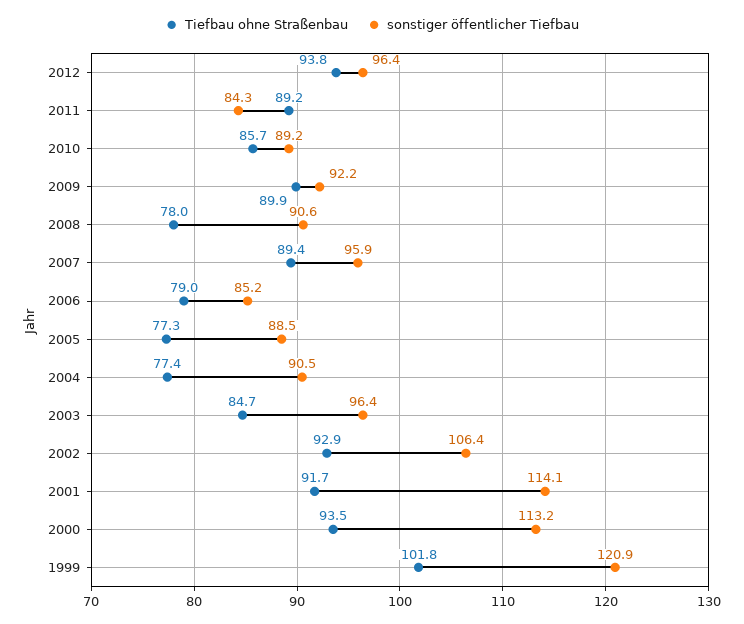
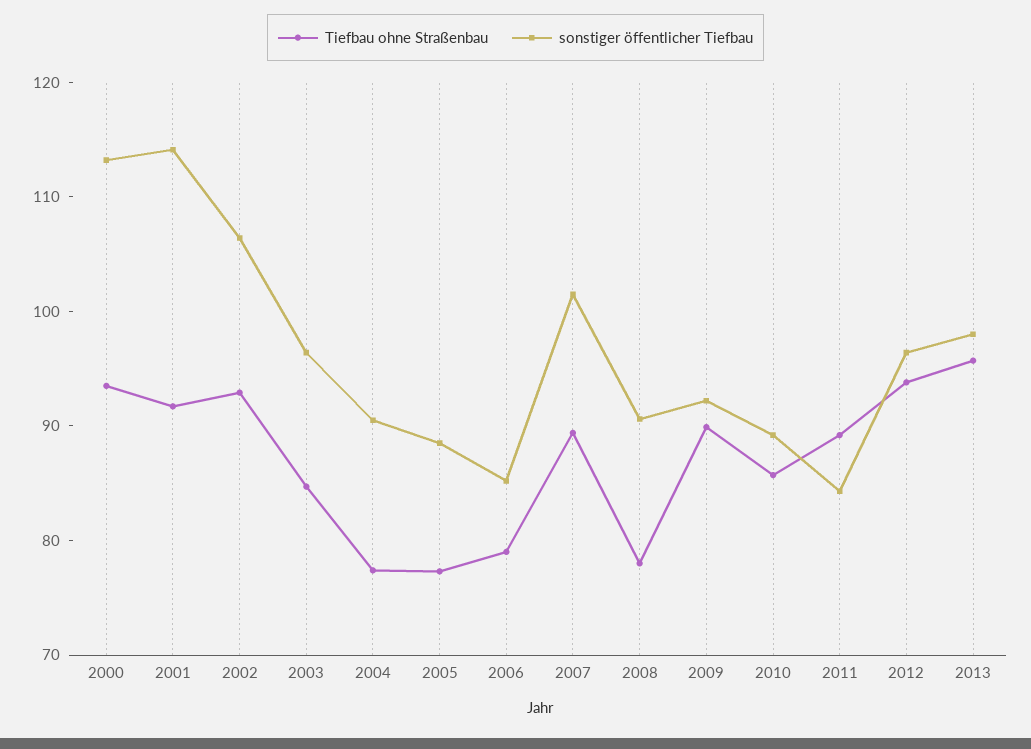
sonstiger öffentlicher Tiefbau, 2007: 95.9 -> 102
Tiefbau ohne Straßenbau, 1999: 101.8 -> none
sonstiger öffentlicher Tiefbau, 1999: 120.9 -> none
Tiefbau ohne Straßenbau, 2013: none -> 96
sonstiger öffentlicher Tiefbau, 2013: none -> 98

